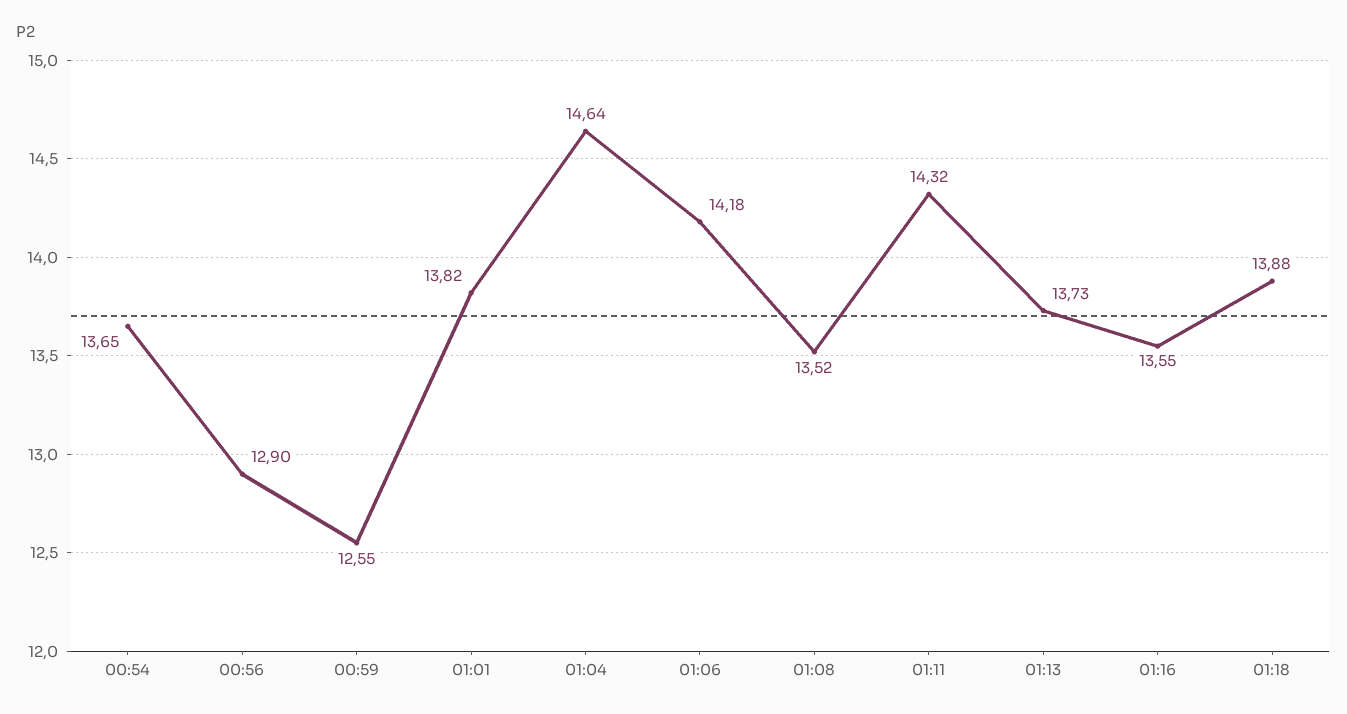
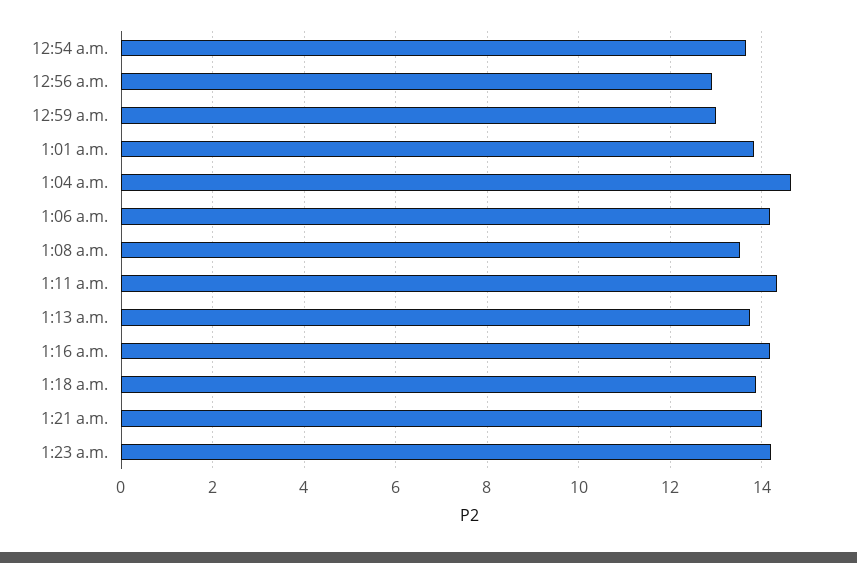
00:59: 12.55 -> 13
01:16: 13.55 -> 14.2
1:21 a.m.: none -> 14
1:23 a.m.: none -> 14.2

